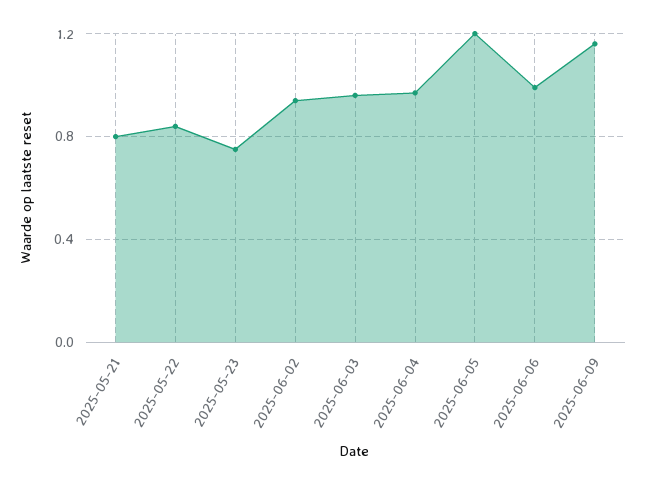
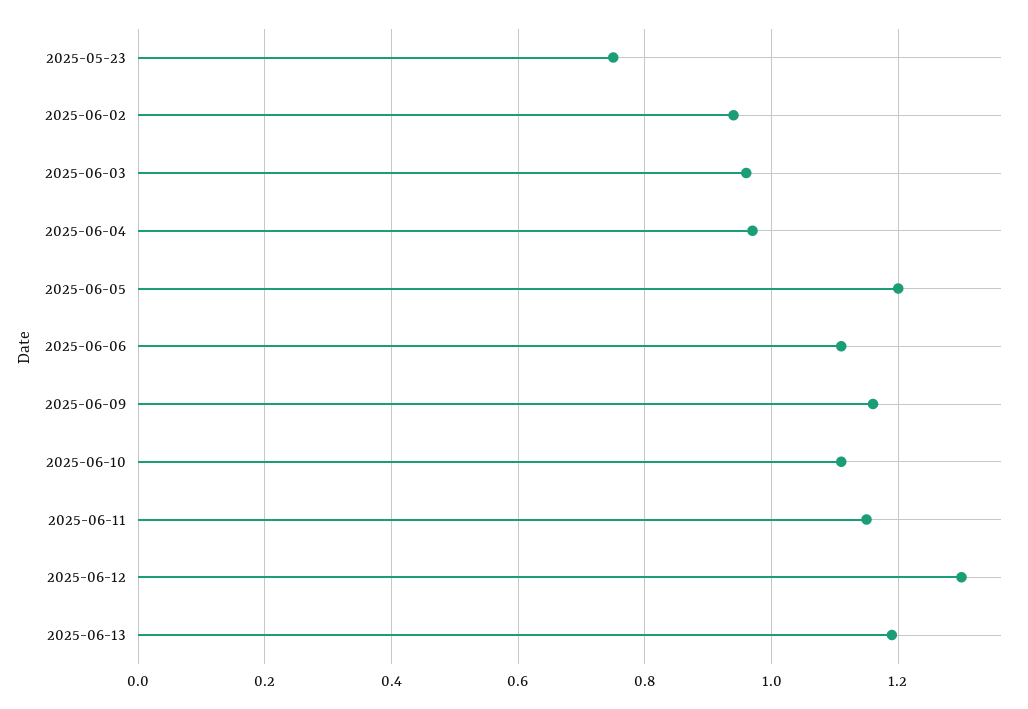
2025-05-21: 0.8 -> none
2025-05-22: 0.85 -> none
2025-06-06: 1 -> 1.1
2025-06-10: none -> 1.1
2025-06-11: none -> 1.15
2025-06-12: none -> 1.3
2025-06-13: none -> 1.2

